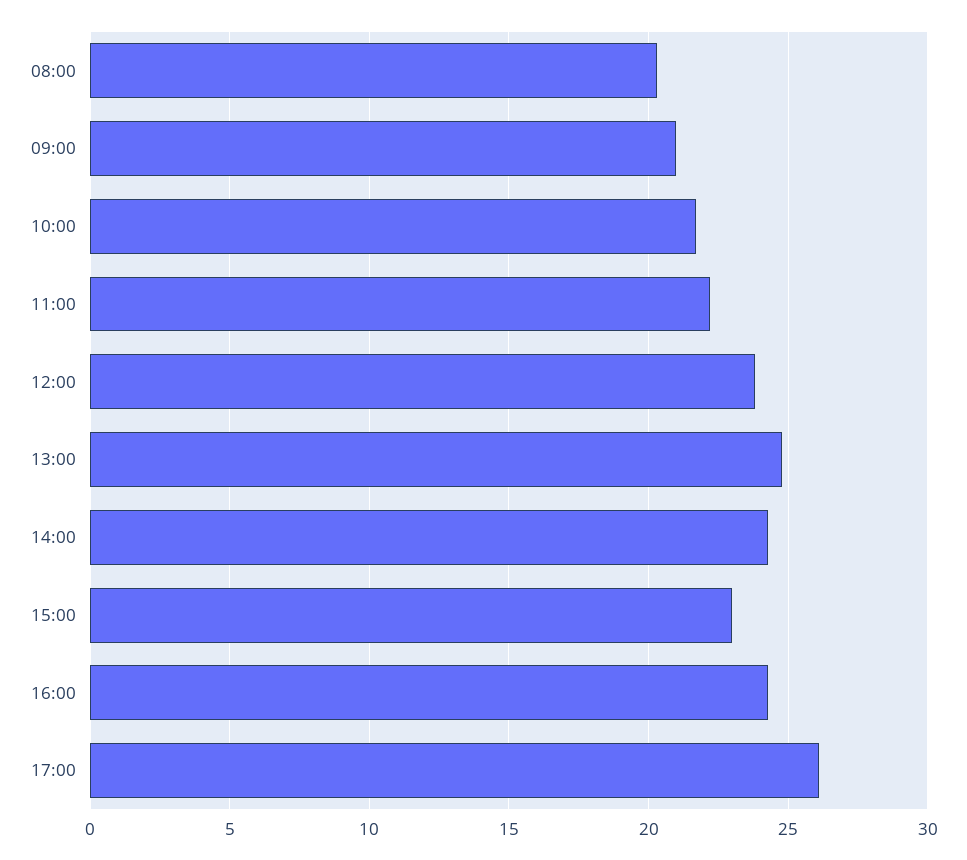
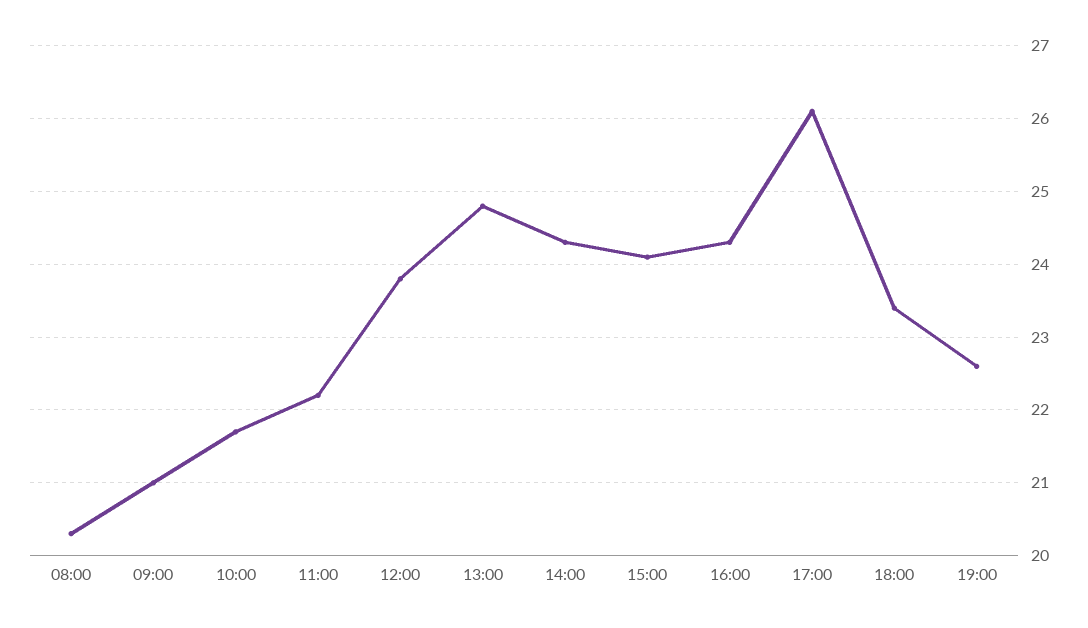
15:00: 23 -> 24.1
18:00: none -> 23.4
19:00: none -> 22.6

